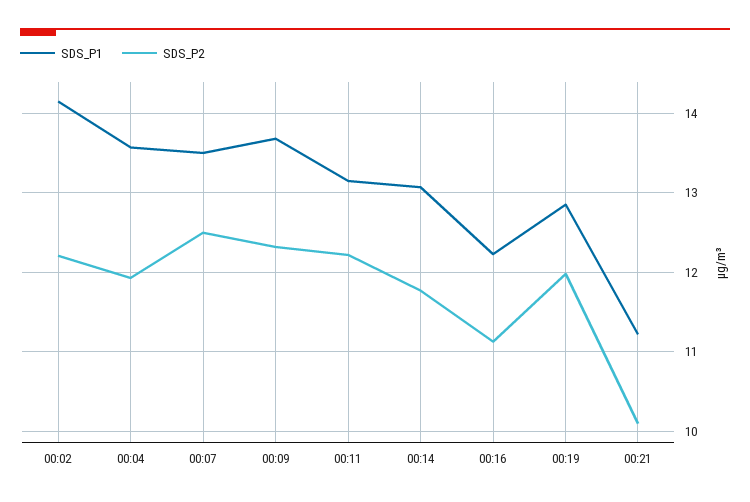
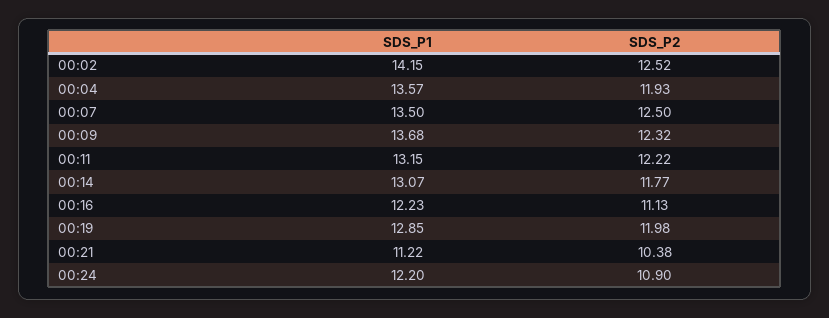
SDS_P2, 00:02: 12.2 -> 12.52
SDS_P2, 00:21: 10.1 -> 10.38
SDS_P1, 00:24: none -> 12.2
SDS_P2, 00:24: none -> 10.9

